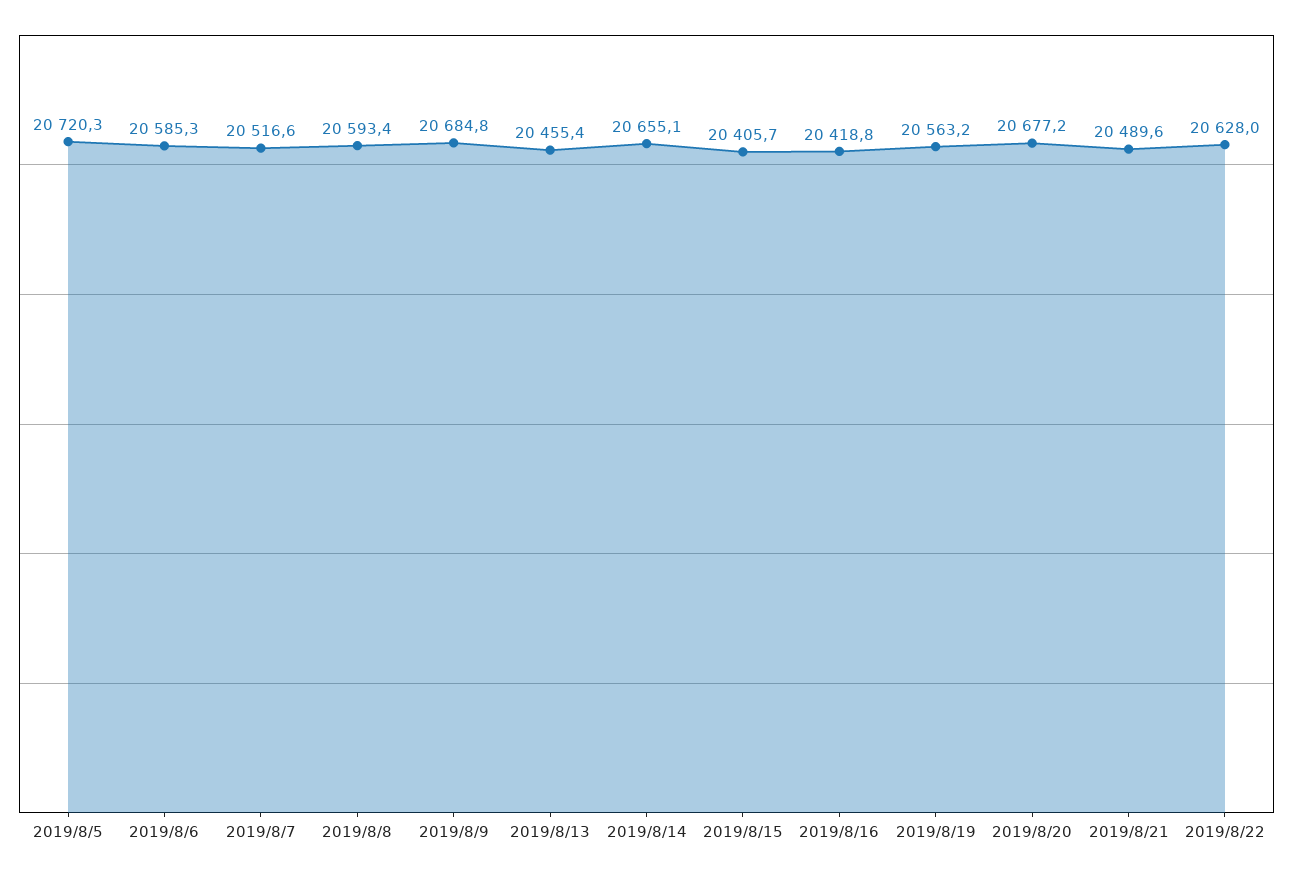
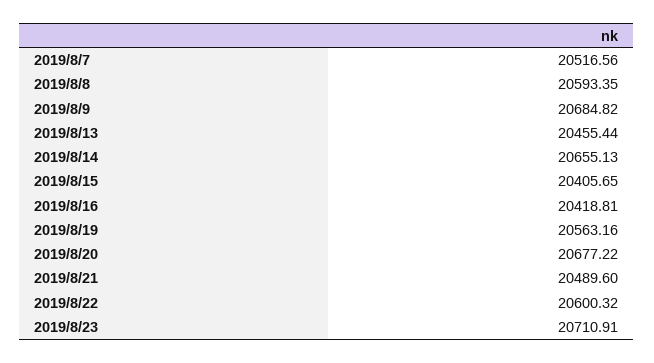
2019/8/5: 20720.3 -> none
2019/8/6: 20585.3 -> none
2019/8/22: 20628 -> 20600.32
2019/8/23: none -> 20710.91

